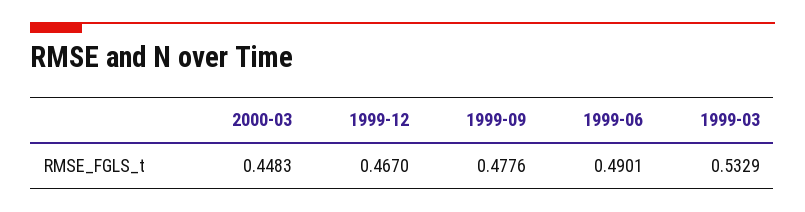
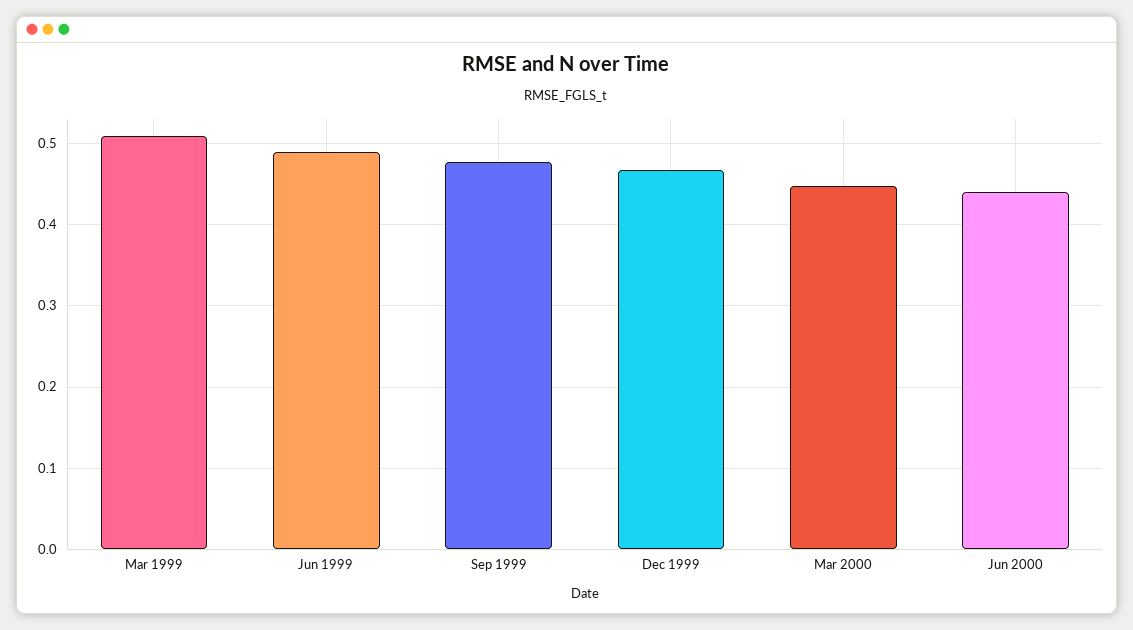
1999-03: 0.5329 -> 0.51
Jun 2000: none -> 0.44

